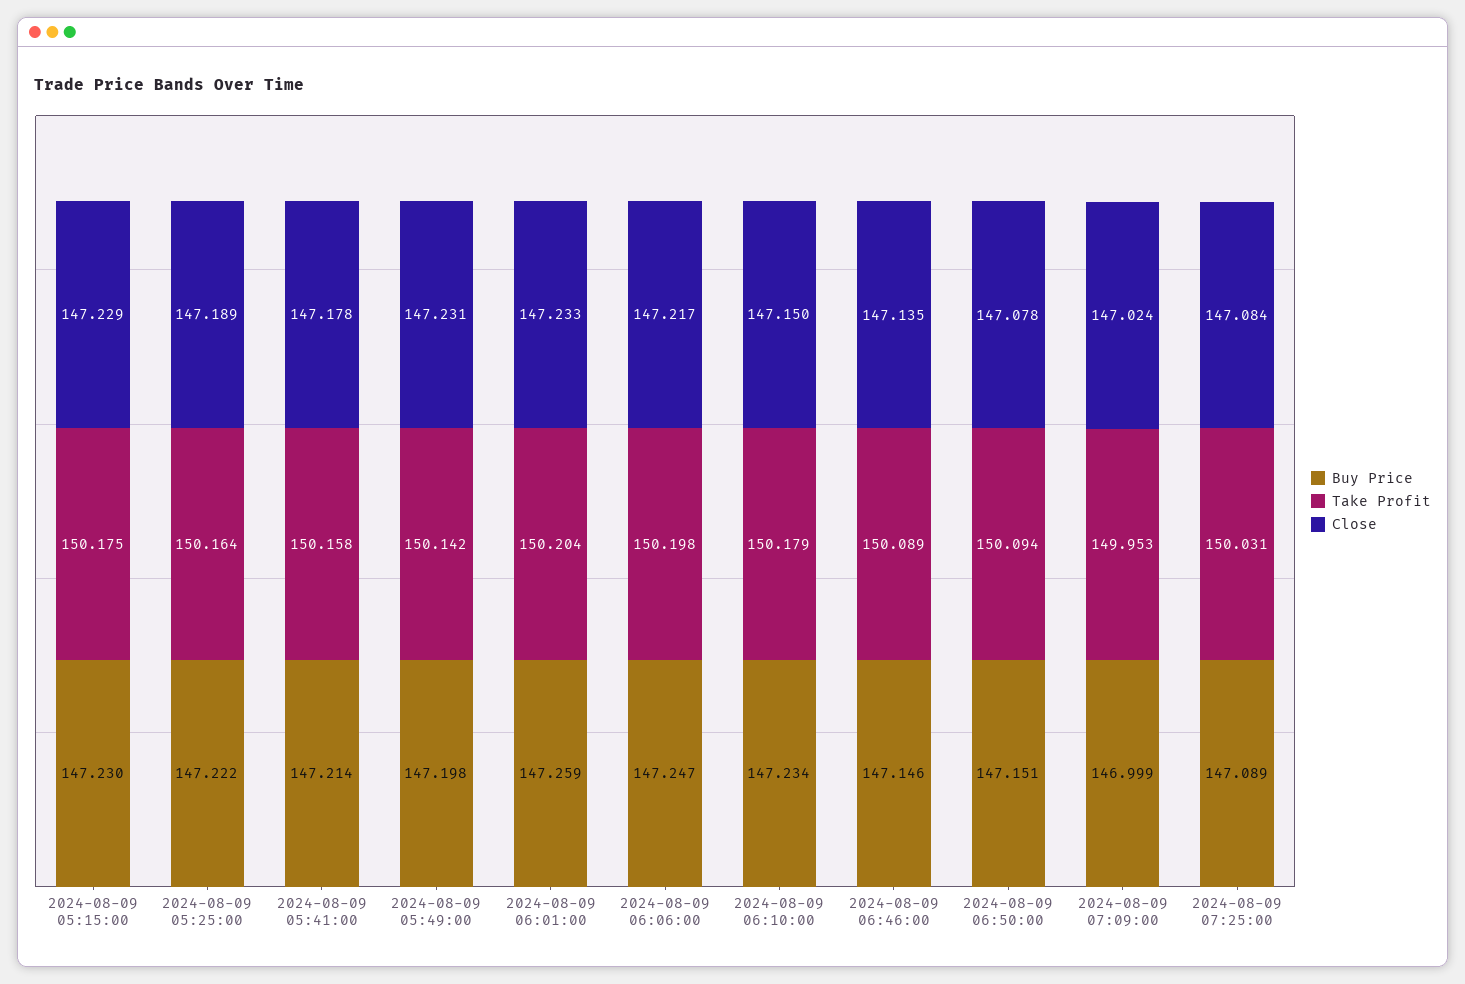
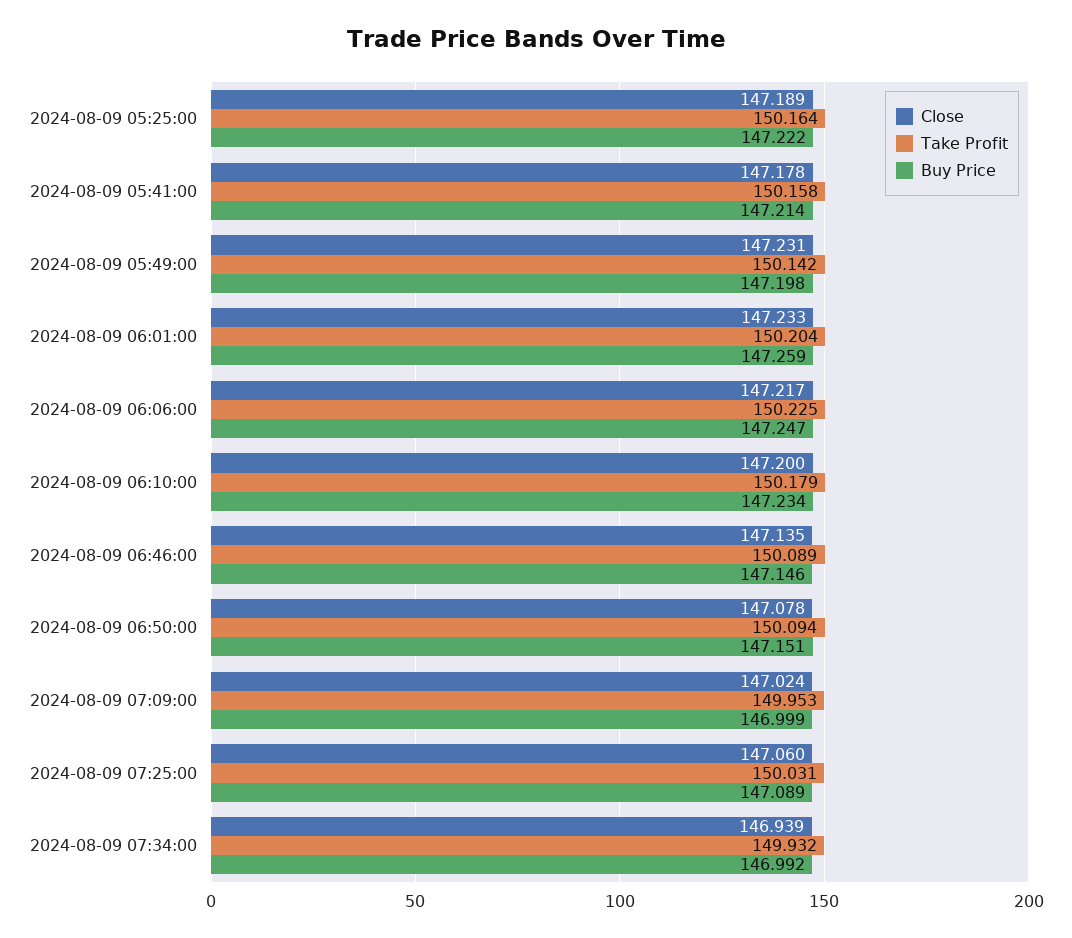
Buy Price, 2024-08-09 05:15:00: 147.23 -> none
Take Profit, 2024-08-09 05:15:00: 150.175 -> none
Close, 2024-08-09 05:15:00: 147.229 -> none
Take Profit, 2024-08-09 06:06:00: 150.198 -> 150.225
Close, 2024-08-09 06:10:00: 147.15 -> 147.2
Close, 2024-08-09 07:25:00: 147.084 -> 147.06
Close, 2024-08-09 07:34:00: none -> 146.939
Take Profit, 2024-08-09 07:34:00: none -> 149.932
Buy Price, 2024-08-09 07:34:00: none -> 146.992

